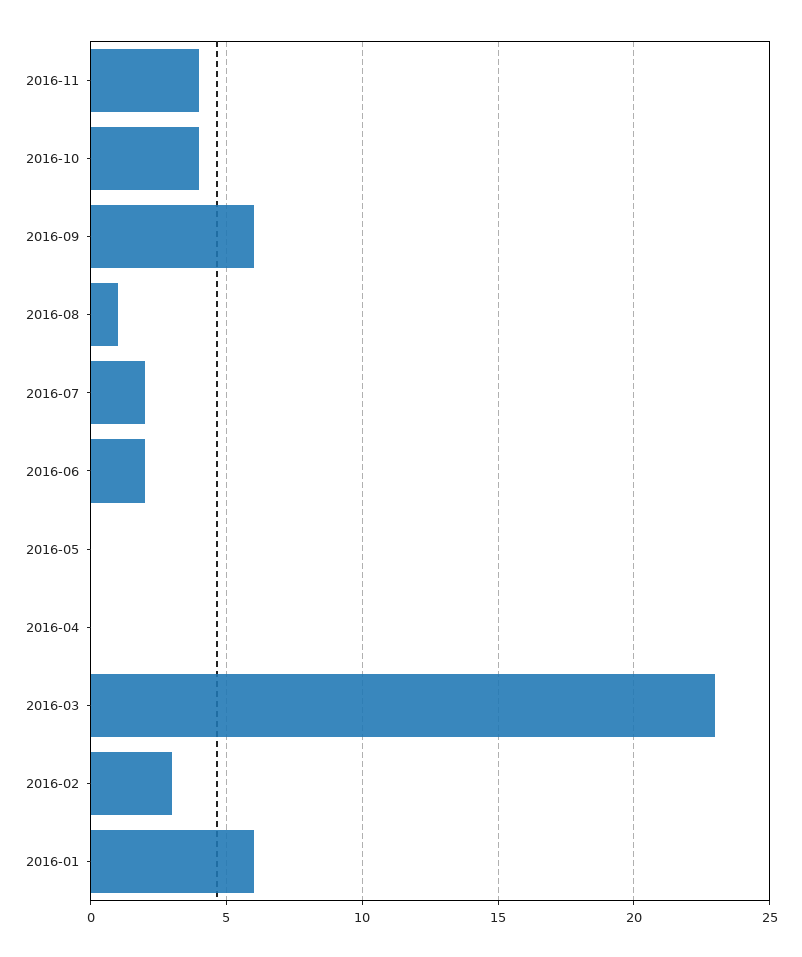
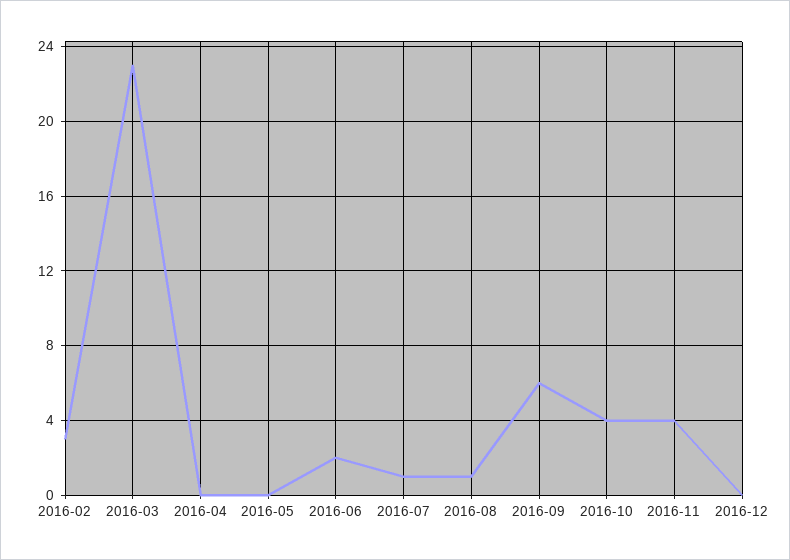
2016-07: 2 -> 1
2016-01: 6 -> none
2016-12: none -> 0

